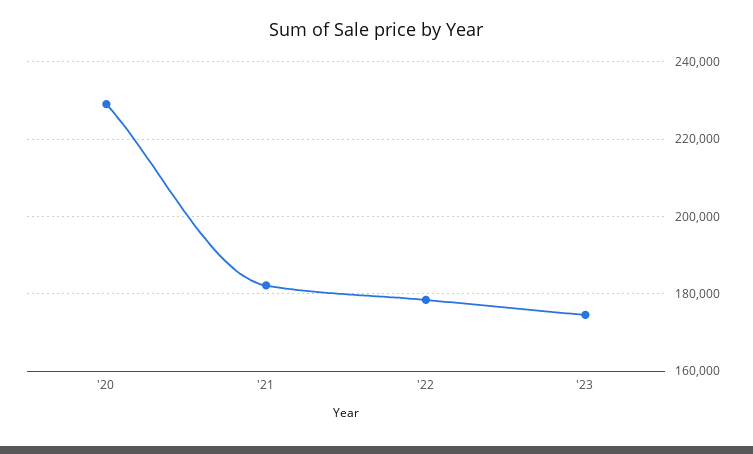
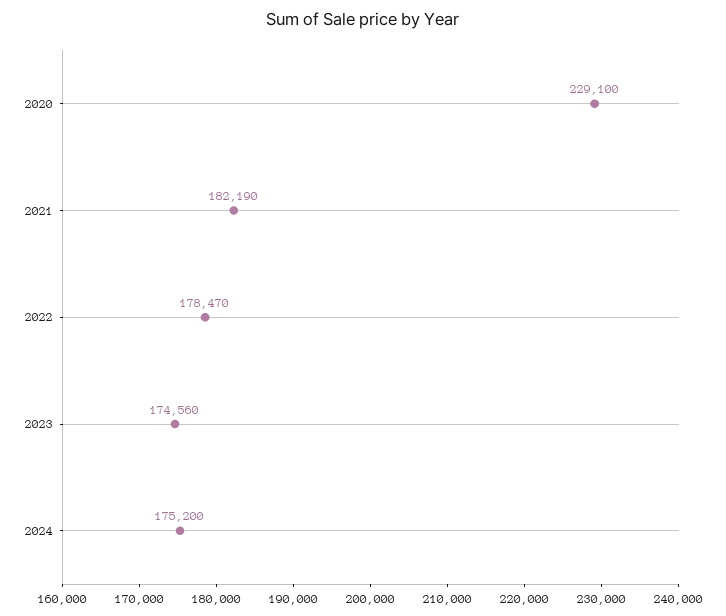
2024: none -> 175200

